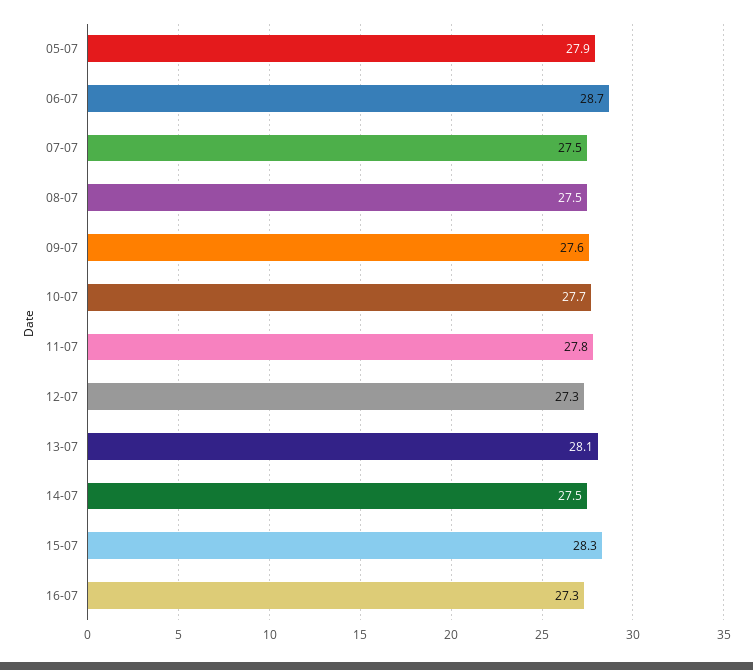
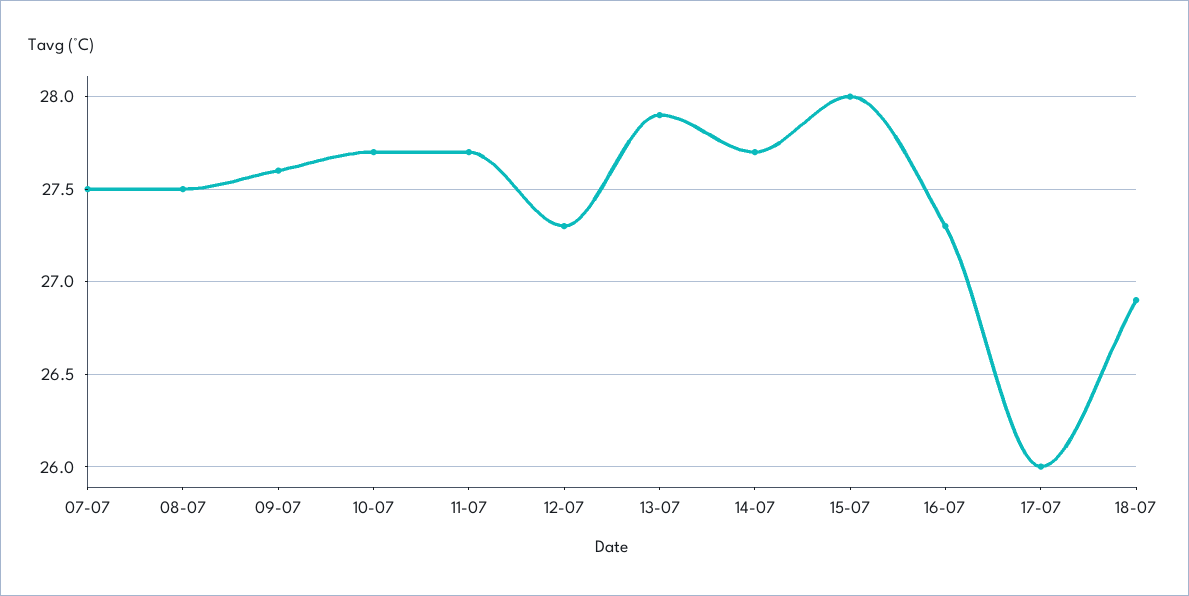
05-07: 27.9 -> none
06-07: 28.7 -> none
11-07: 27.8 -> 27.7
13-07: 28.1 -> 27.9
14-07: 27.5 -> 27.7
15-07: 28.3 -> 28
17-07: none -> 26
18-07: none -> 26.9

